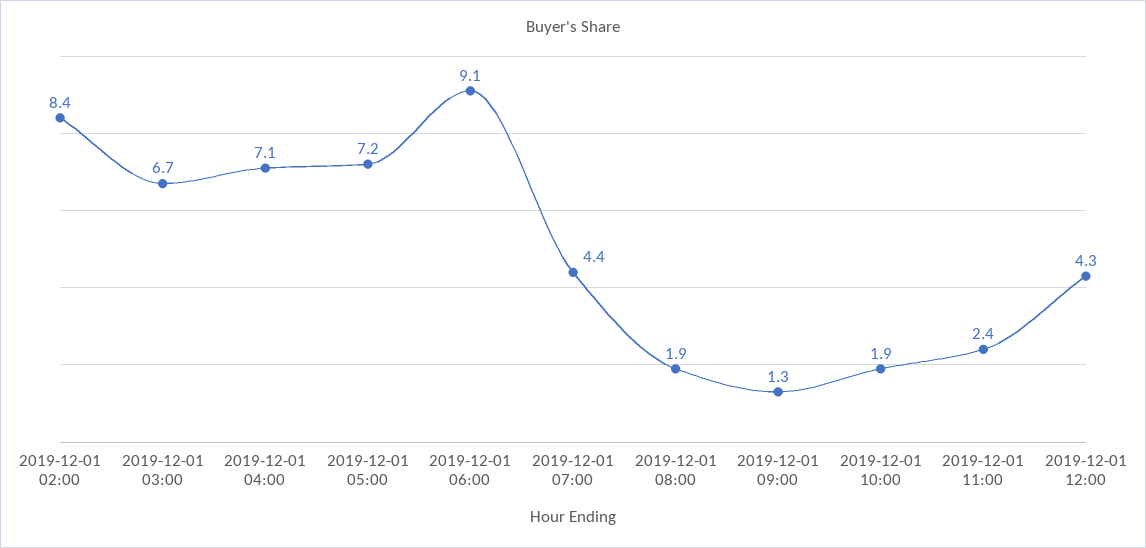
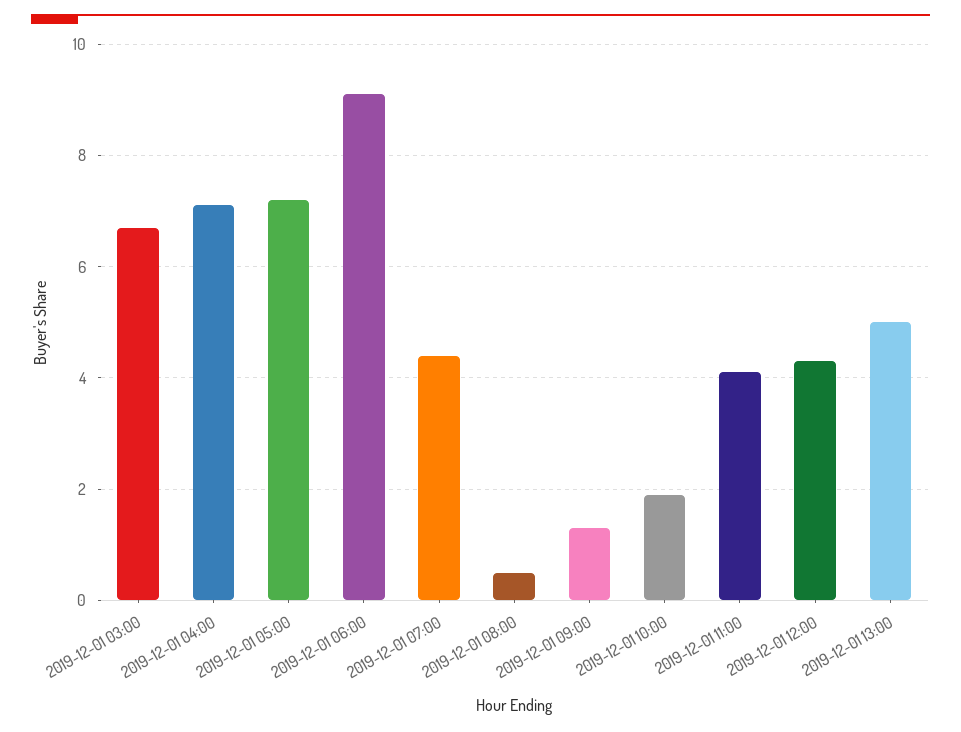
2019-12-01 02:00: 8.4 -> none
2019-12-01 08:00: 1.9 -> 0.5
2019-12-01 11:00: 2.4 -> 4
2019-12-01 13:00: none -> 5

